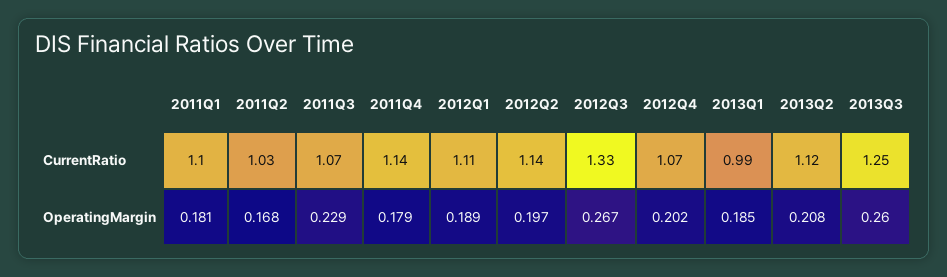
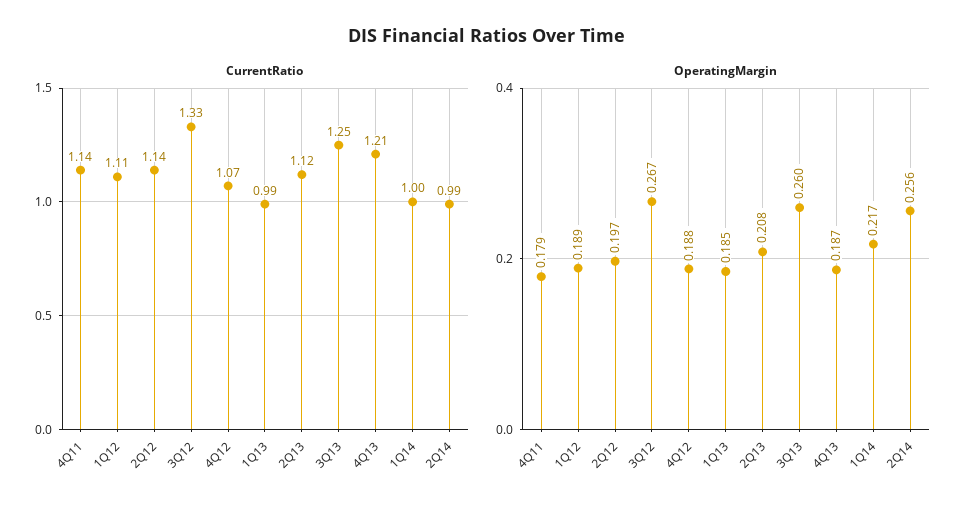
CurrentRatio, 2011Q1: 1.1 -> none
CurrentRatio, 2011Q2: 1.03 -> none
CurrentRatio, 2011Q3: 1.07 -> none
OperatingMargin, 2011Q1: 0.181 -> none
OperatingMargin, 2011Q2: 0.168 -> none
OperatingMargin, 2011Q3: 0.229 -> none
OperatingMargin, 2012Q4: 0.202 -> 0.188
CurrentRatio, 4Q13: none -> 1.21
CurrentRatio, 1Q14: none -> 1
CurrentRatio, 2Q14: none -> 0.99
OperatingMargin, 4Q13: none -> 0.187
OperatingMargin, 1Q14: none -> 0.217
OperatingMargin, 2Q14: none -> 0.256

